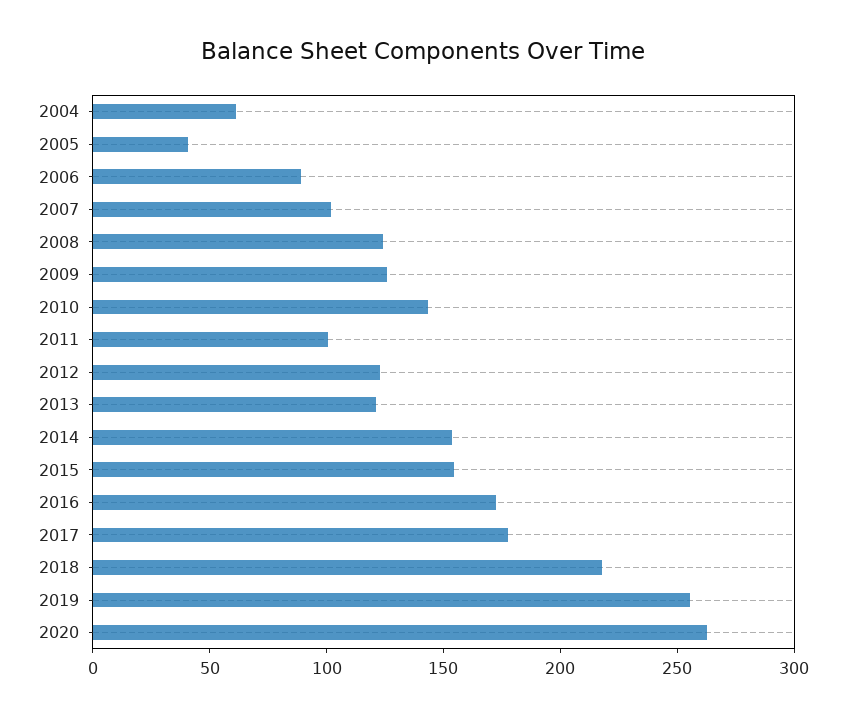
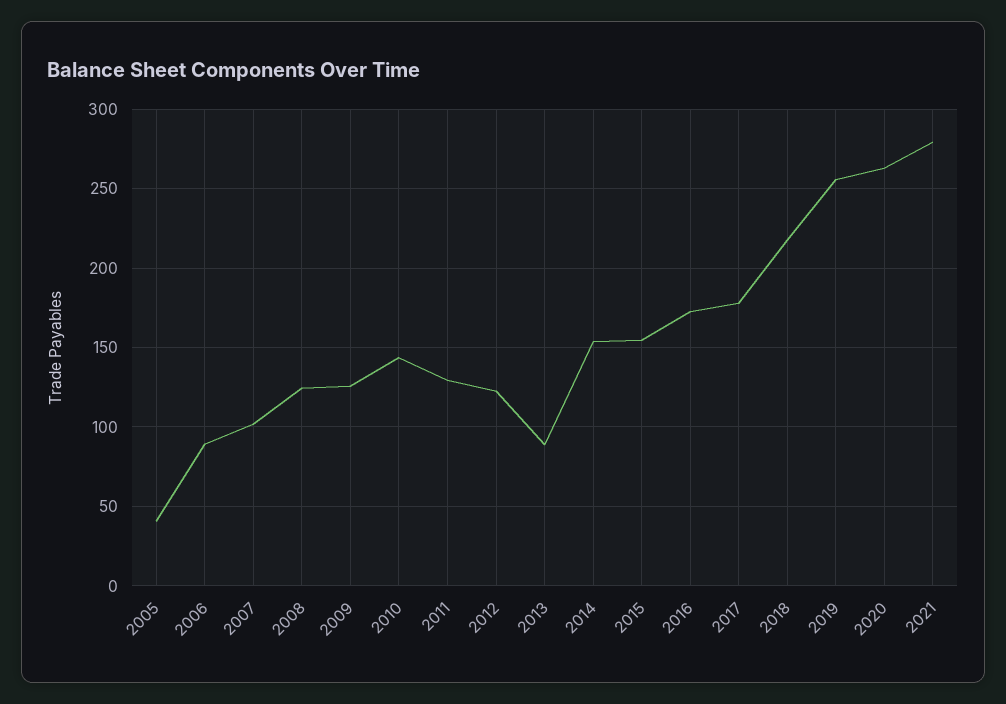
2004: 60 -> none
2011: 100 -> 130
2013: 120 -> 90
2021: none -> 280

